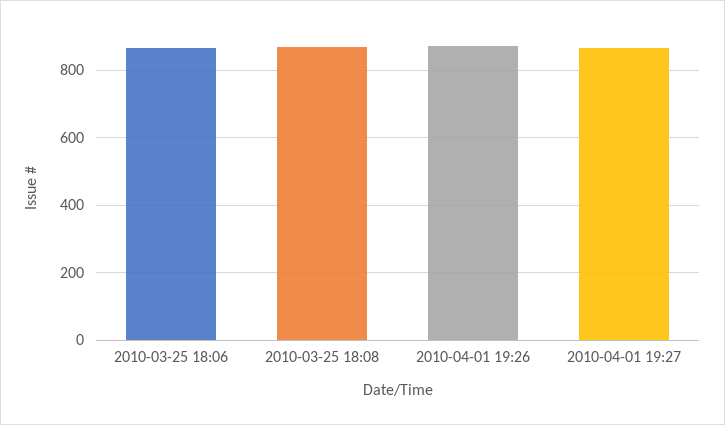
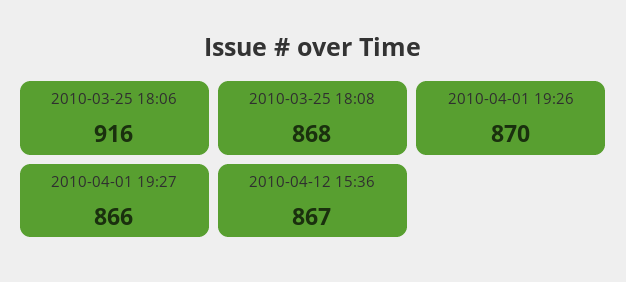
2010-03-25 18:06: 860 -> 916
2010-04-12 15:36: none -> 867

